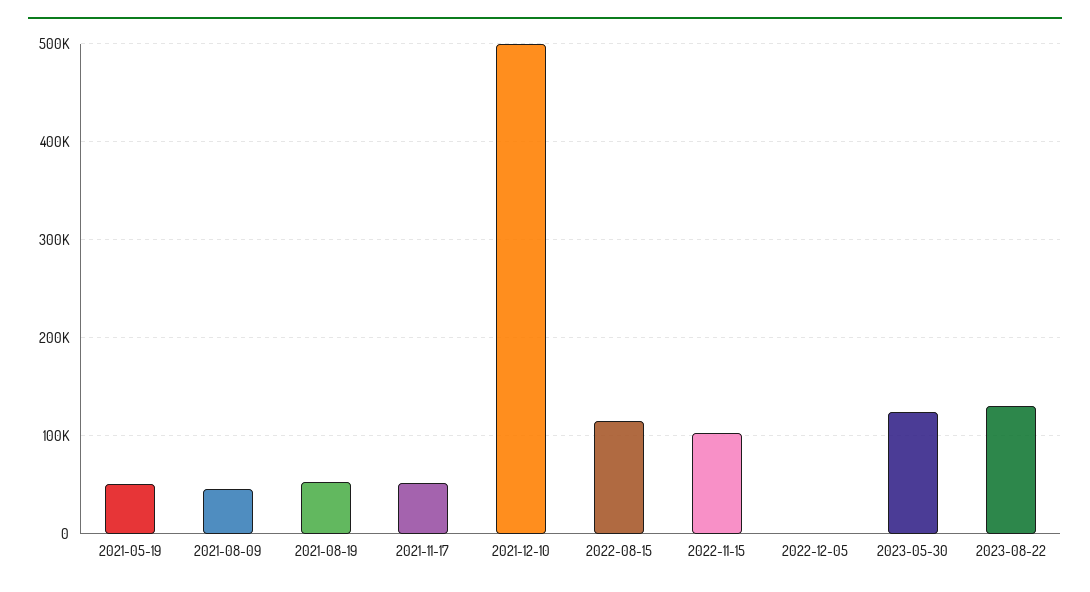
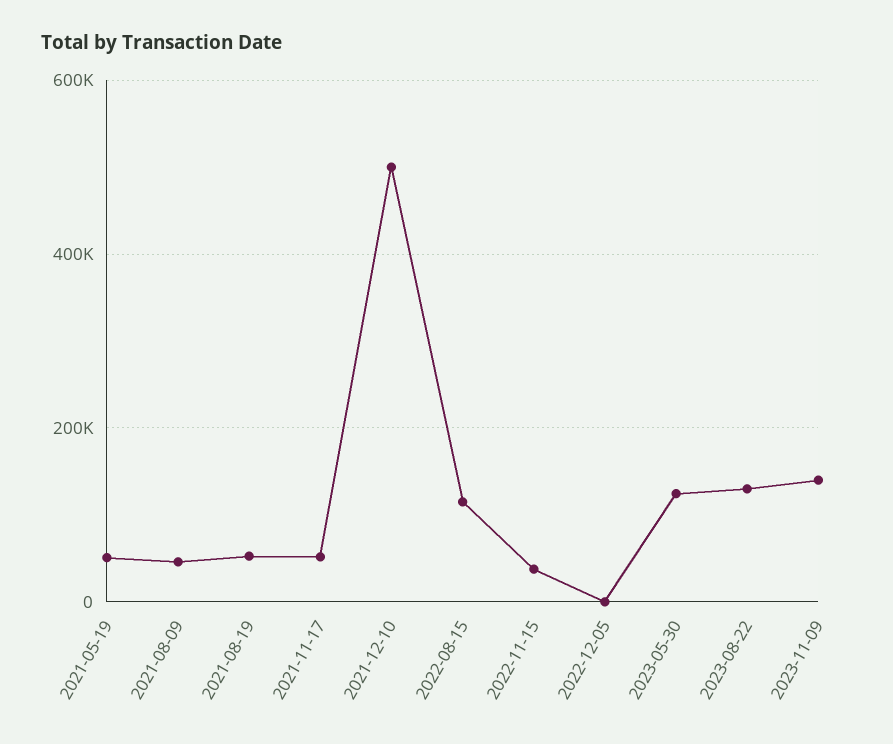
2022-11-15: 100000 -> 40000
2023-11-09: none -> 140000

